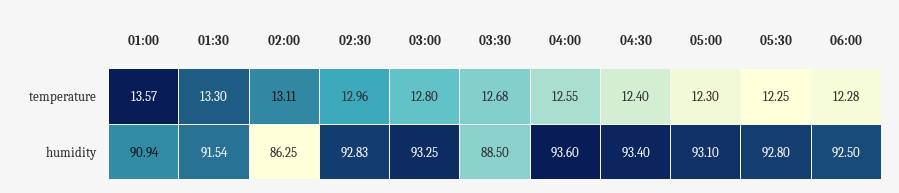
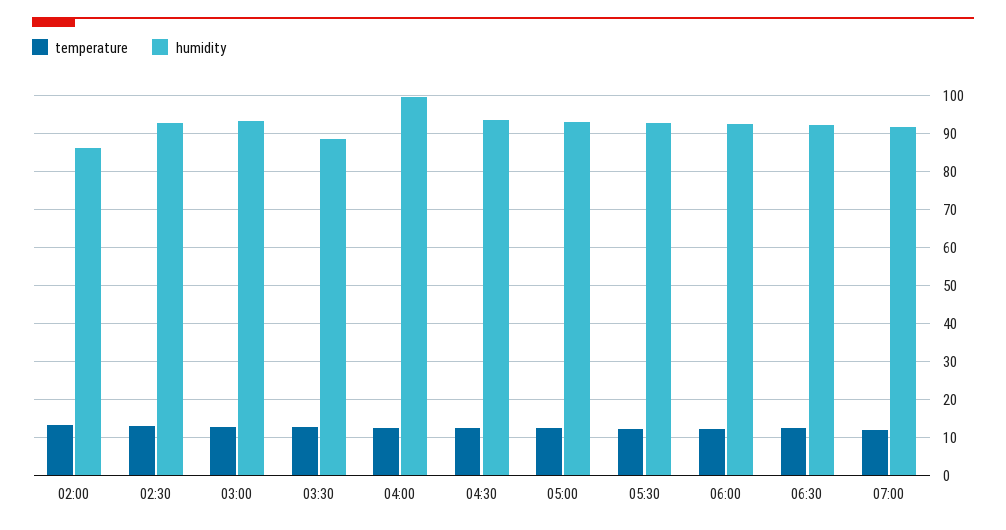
temperature, 01:00: 13.57 -> none
temperature, 01:30: 13.3 -> none
humidity, 01:00: 90.94 -> none
humidity, 01:30: 91.54 -> none
humidity, 04:00: 93.6 -> 100
temperature, 06:30: none -> 12
humidity, 06:30: none -> 92
temperature, 07:00: none -> 12
humidity, 07:00: none -> 92

